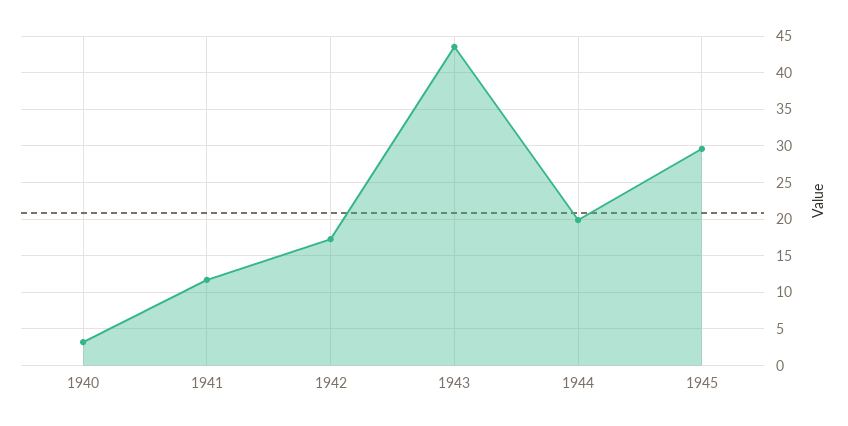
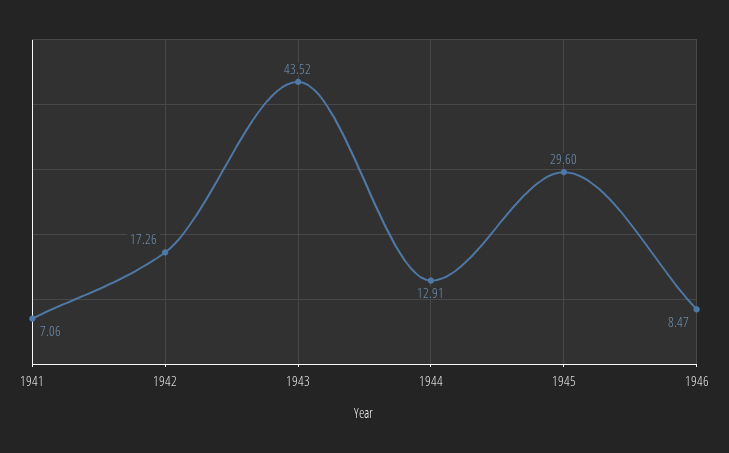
1940: 3 -> none
1941: 12 -> 7.06
1944: 20 -> 12.91
1946: none -> 8.47

